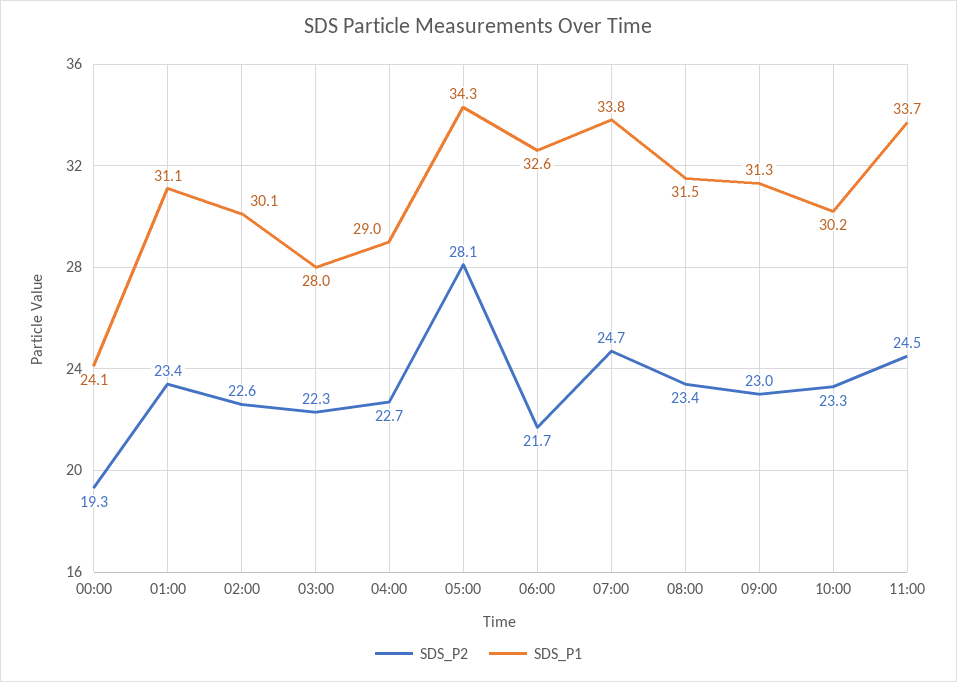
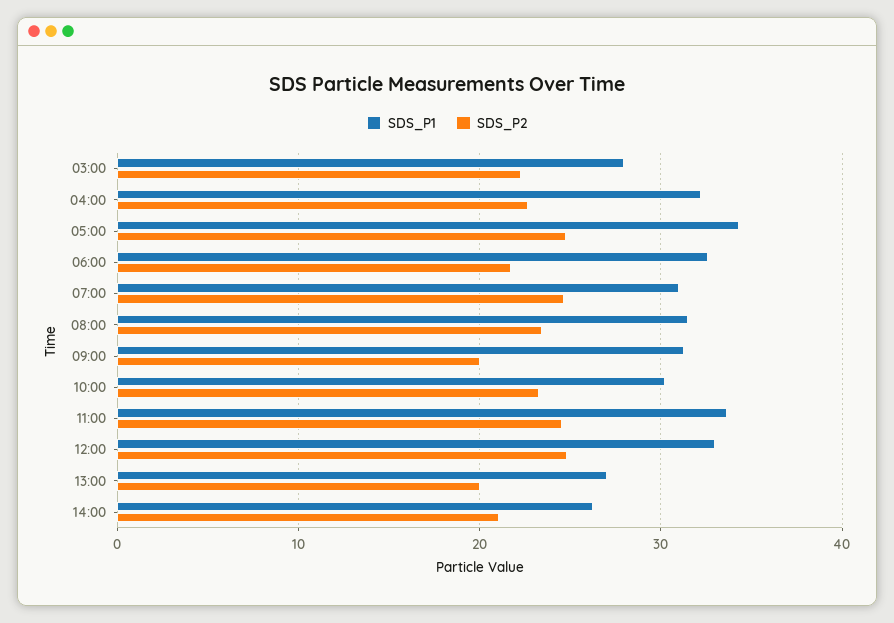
SDS_P2, 00:00: 19.3 -> none
SDS_P1, 00:00: 24.1 -> none
SDS_P2, 01:00: 23.4 -> none
SDS_P1, 01:00: 31.1 -> none
SDS_P2, 02:00: 22.6 -> none
SDS_P1, 02:00: 30.1 -> none
SDS_P1, 04:00: 29 -> 32
SDS_P2, 05:00: 28.1 -> 25
SDS_P1, 07:00: 33.8 -> 31
SDS_P2, 09:00: 23 -> 20
SDS_P1, 12:00: none -> 33
SDS_P2, 12:00: none -> 25
SDS_P1, 13:00: none -> 27
SDS_P2, 13:00: none -> 20
SDS_P1, 14:00: none -> 26
SDS_P2, 14:00: none -> 21

